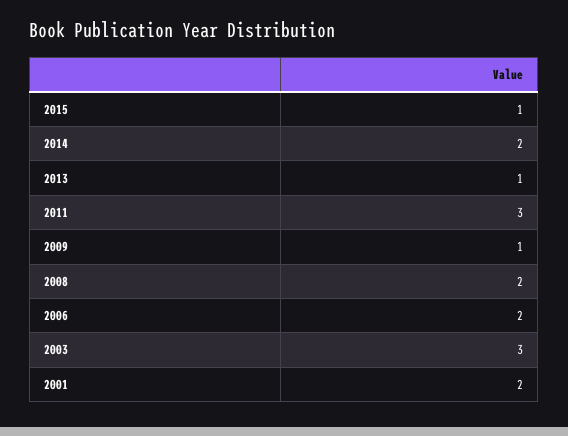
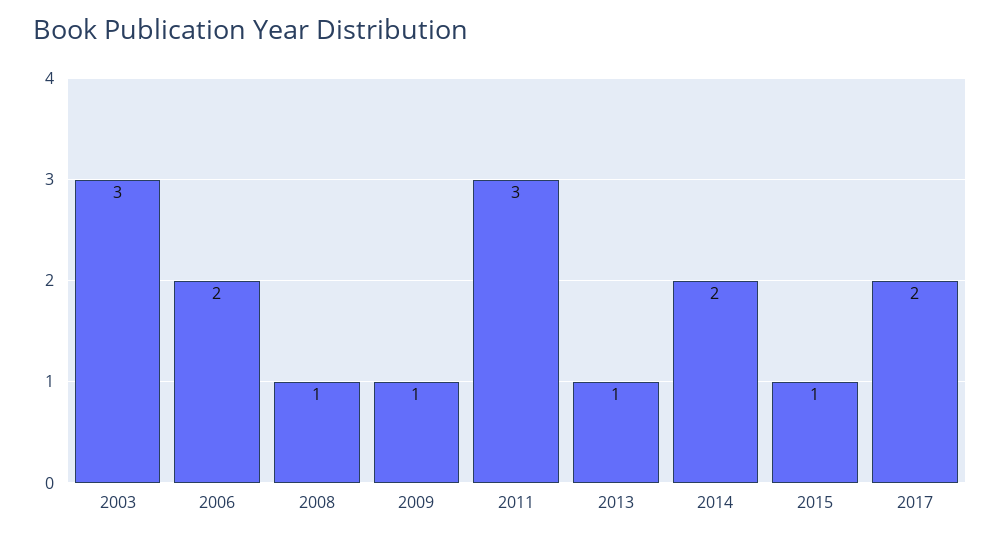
2008: 2 -> 1
2001: 2 -> none
2017: none -> 2

